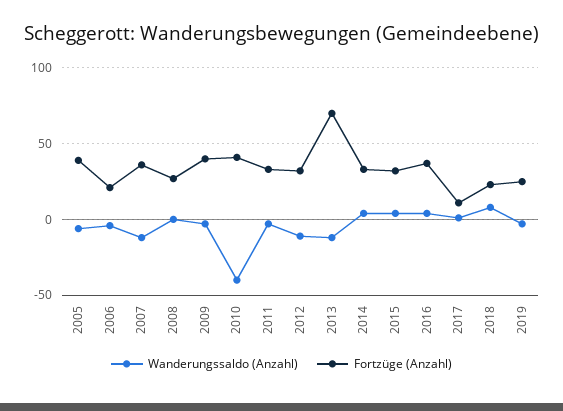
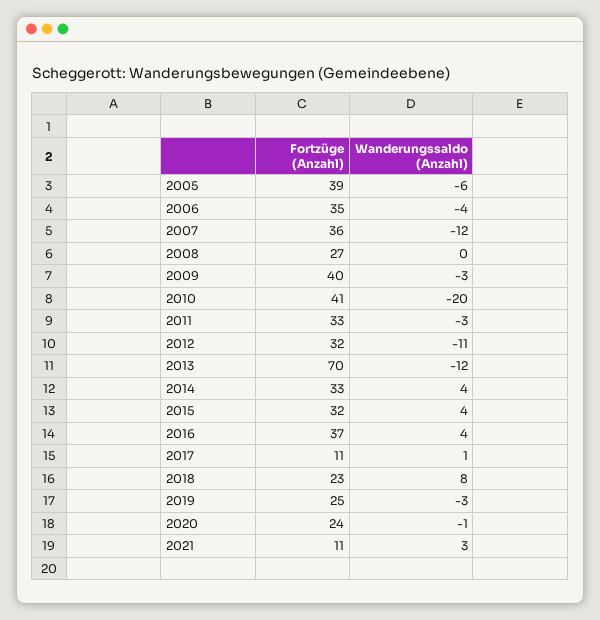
Fortzüge (Anzahl), 2006: 20 -> 35
Wanderungssaldo (Anzahl), 2010: -40 -> -20
Fortzüge (Anzahl), 2020: none -> 24
Wanderungssaldo (Anzahl), 2020: none -> -1
Fortzüge (Anzahl), 2021: none -> 11
Wanderungssaldo (Anzahl), 2021: none -> 3

